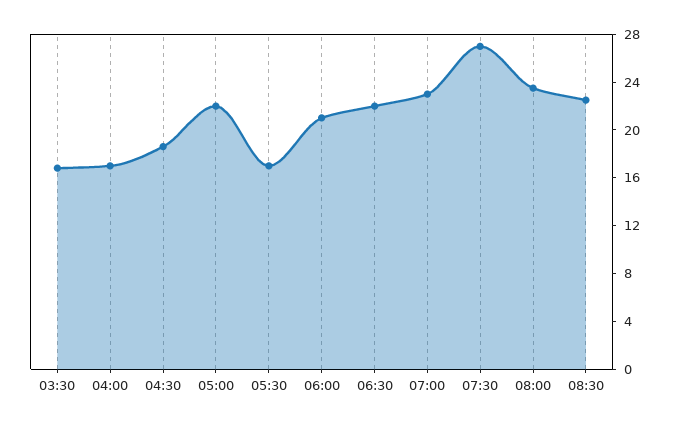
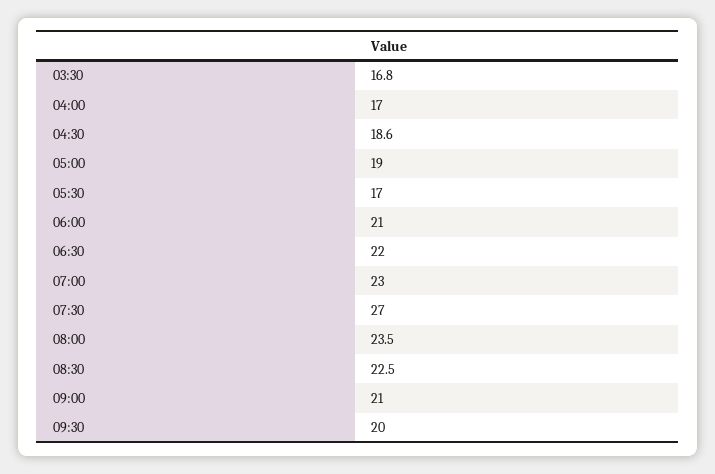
05:00: 22 -> 19
09:00: none -> 21
09:30: none -> 20

